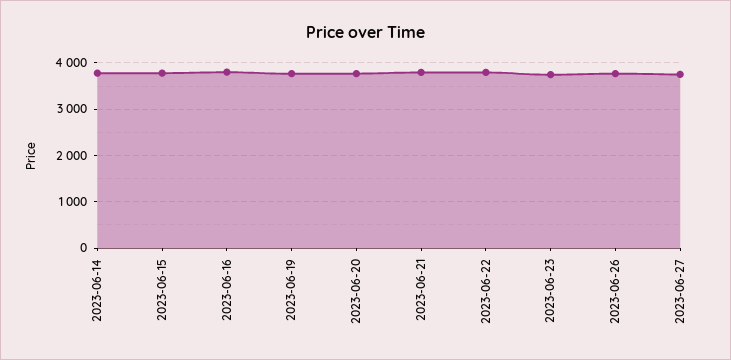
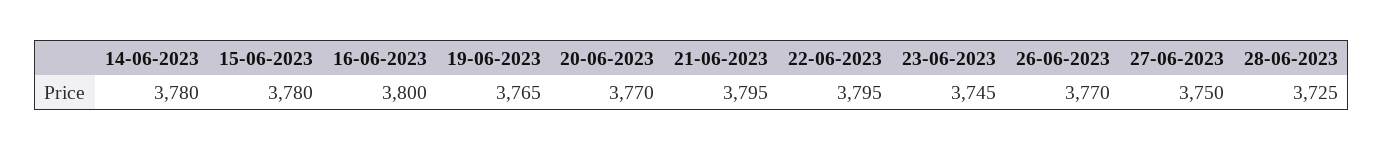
28-06-2023: none -> 3725

